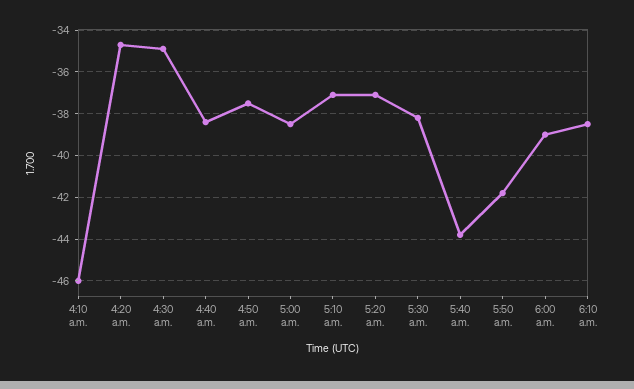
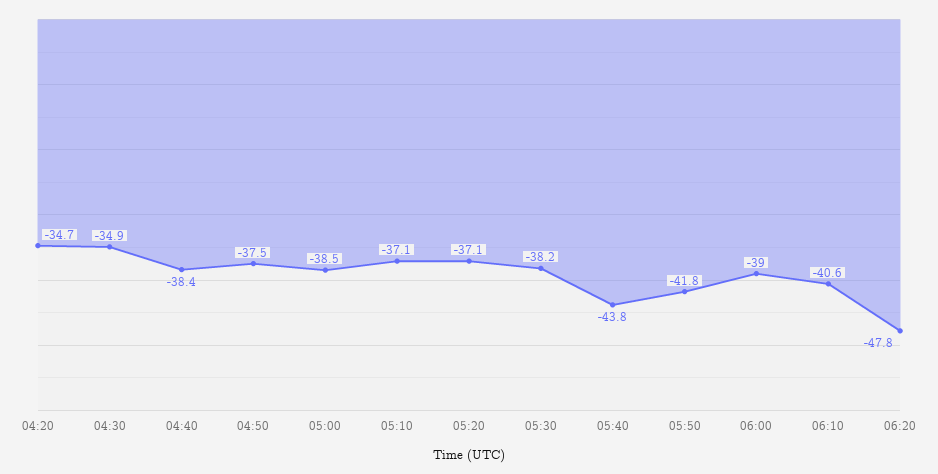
4:10 a.m.: -46 -> none
6:10 a.m.: -38.5 -> -40.6
06:20: none -> -47.8

